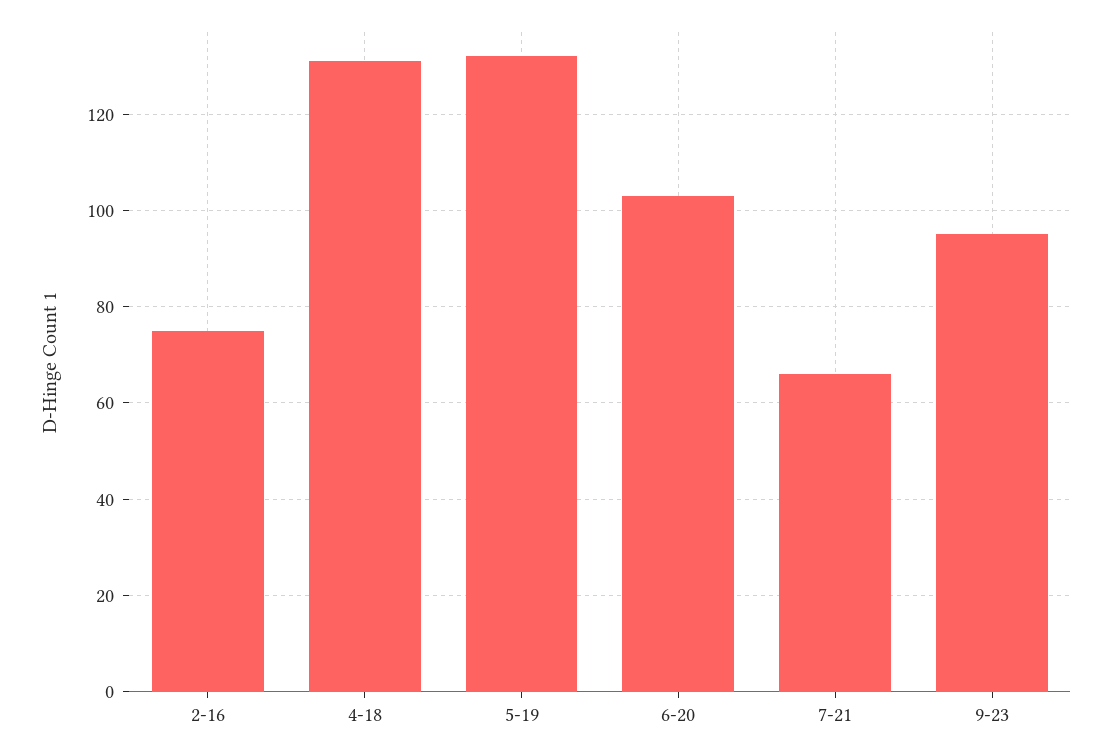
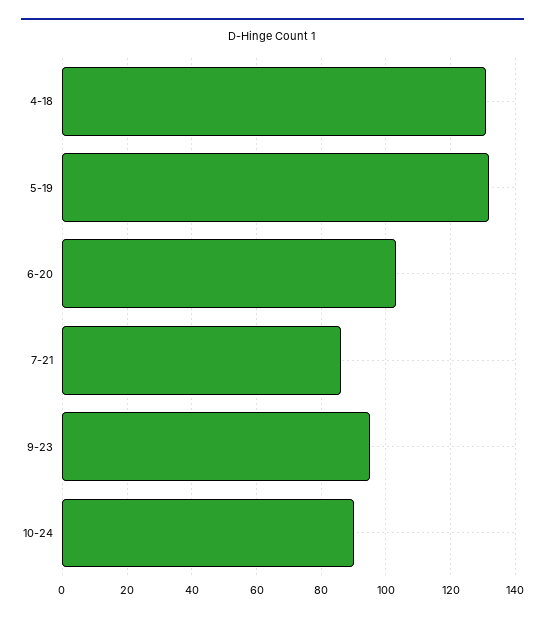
2-16: 75 -> none
7-21: 65 -> 85
10-24: none -> 90

